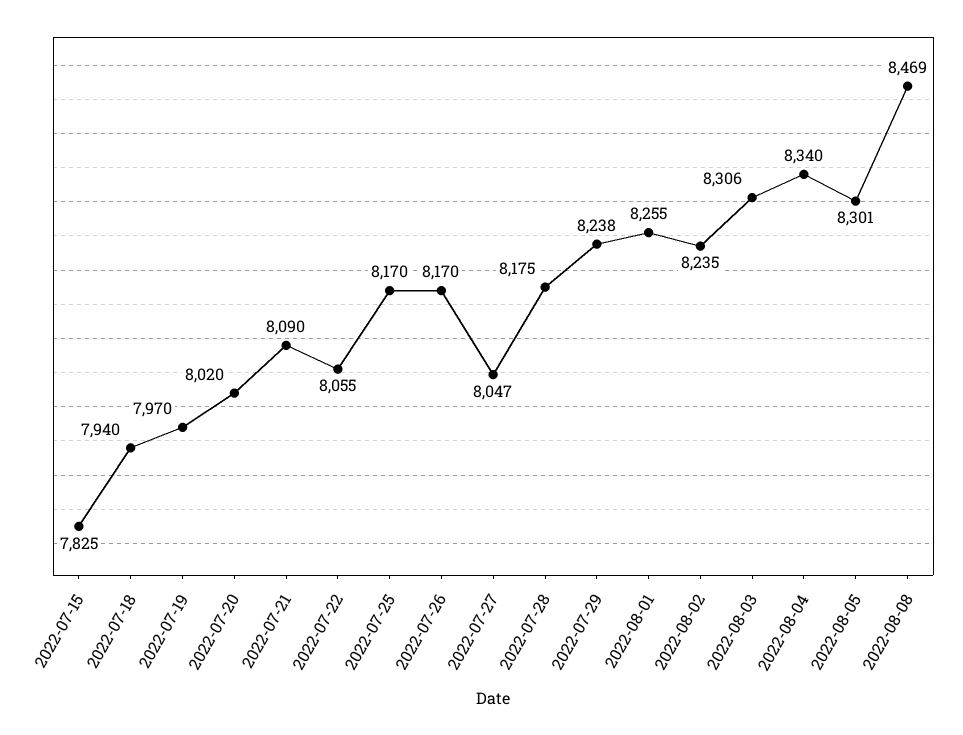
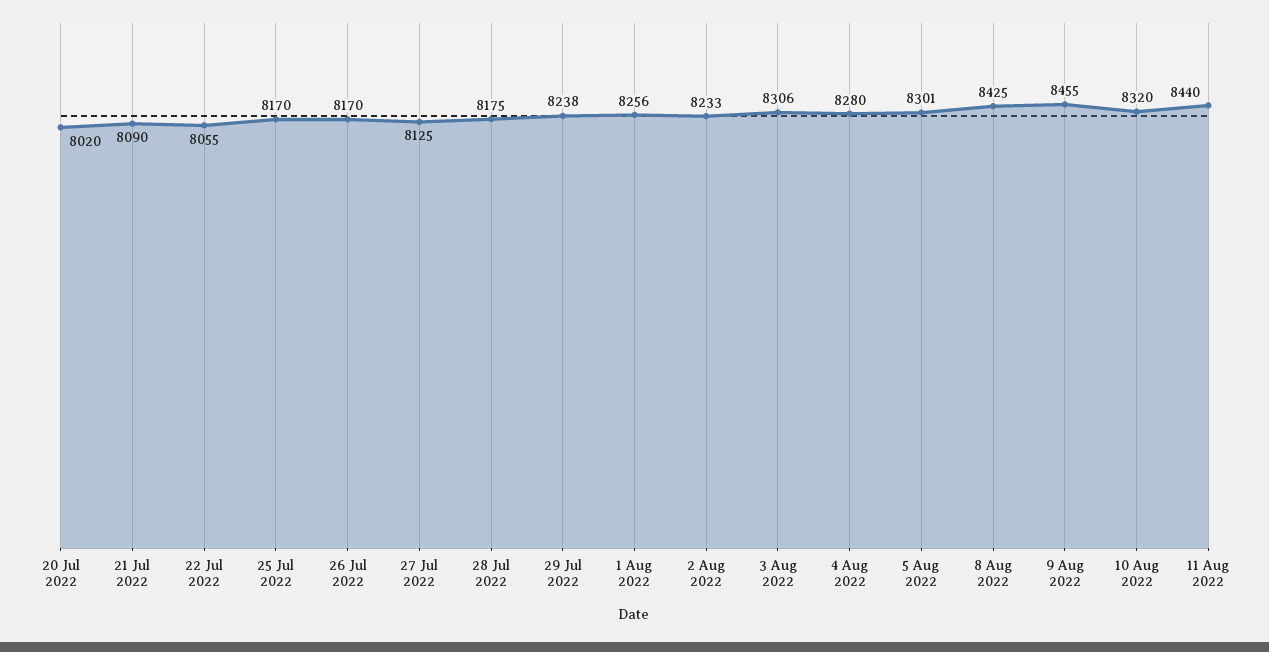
2022-07-15: 7825 -> none
2022-07-18: 7940 -> none
2022-07-19: 7970 -> none
2022-07-27: 8047 -> 8125
2022-08-01: 8255 -> 8256
2022-08-02: 8235 -> 8233
2022-08-04: 8340 -> 8280
2022-08-08: 8469 -> 8425
9 Aug 2022: none -> 8455
10 Aug 2022: none -> 8320
11 Aug 2022: none -> 8440

